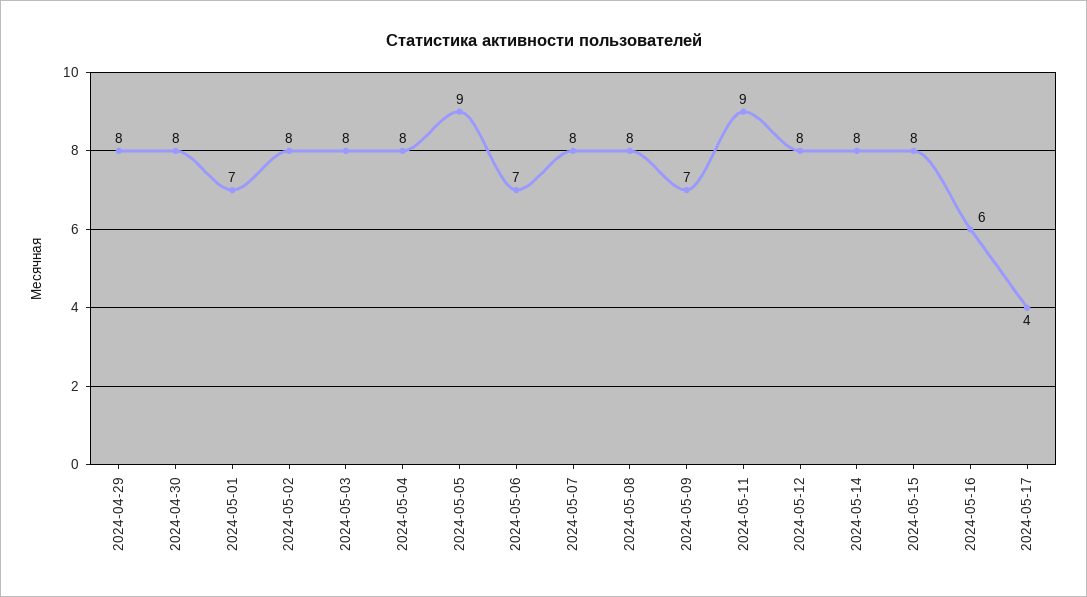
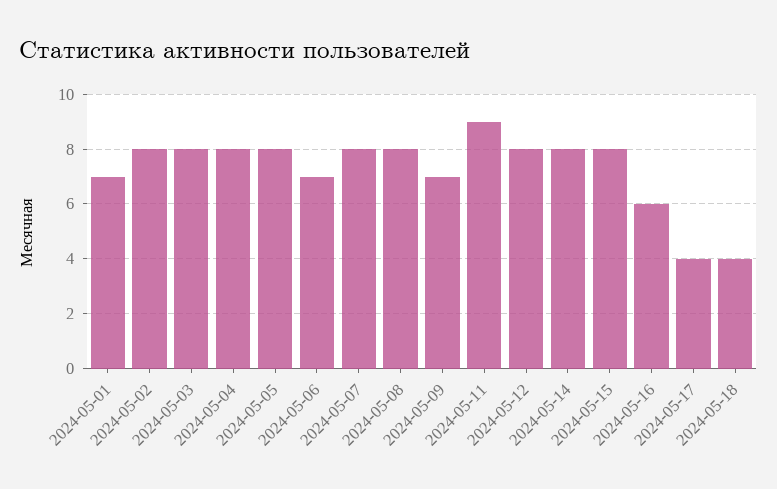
2024-04-29: 8 -> none
2024-04-30: 8 -> none
2024-05-05: 9 -> 8
2024-05-18: none -> 4

